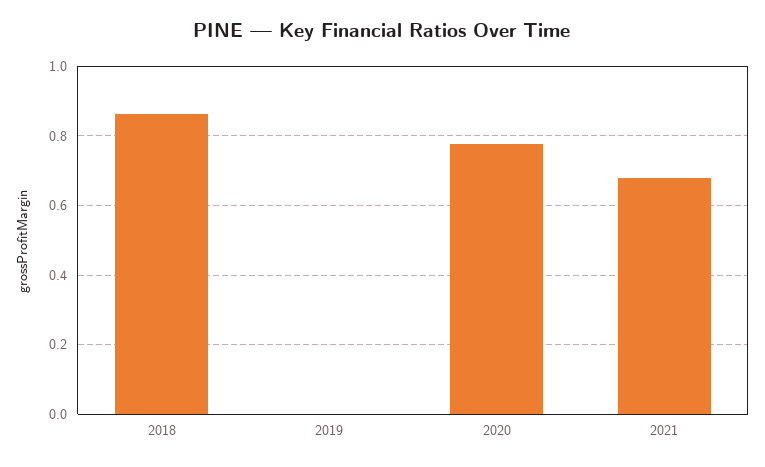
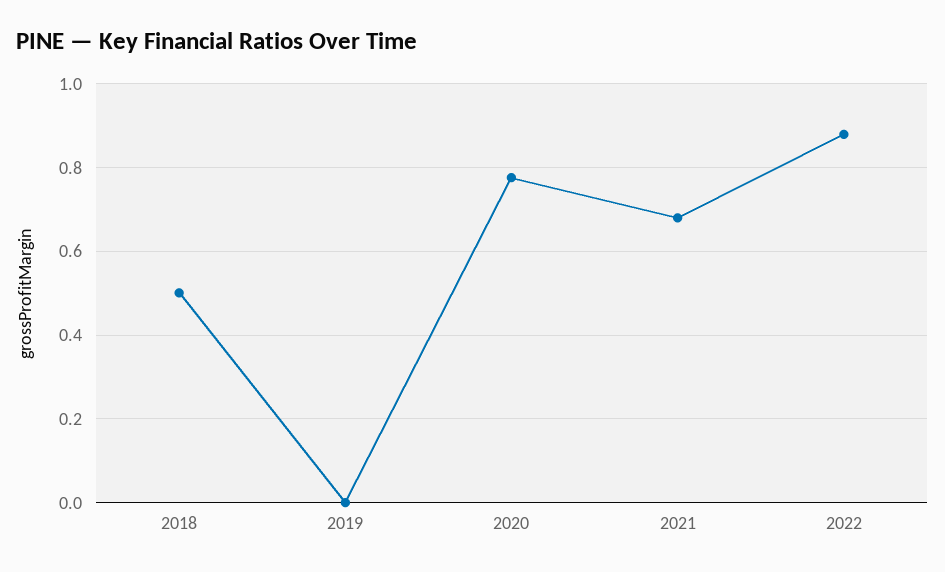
2018: 0.86 -> 0.5
2022: none -> 0.88

